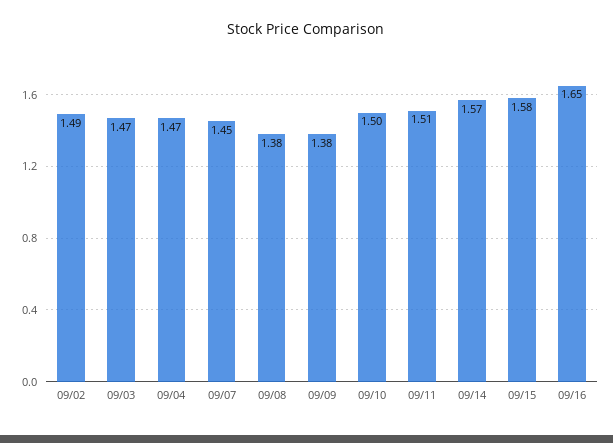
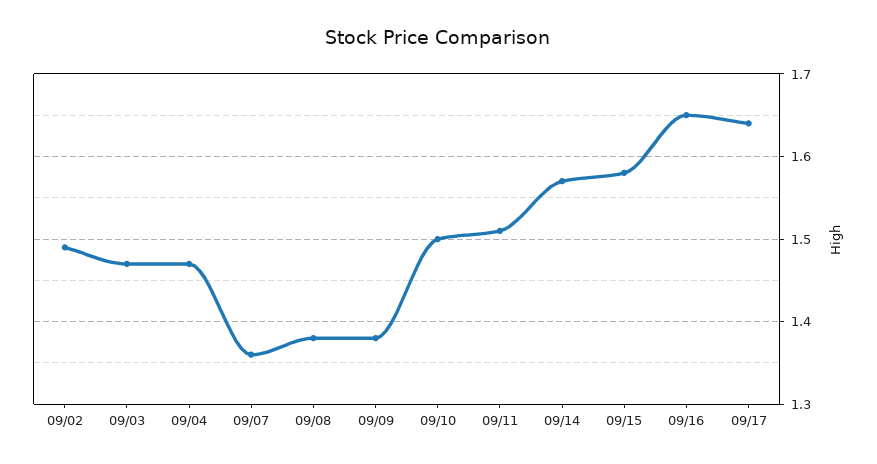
09/07: 1.45 -> 1.36
09/17: none -> 1.64

